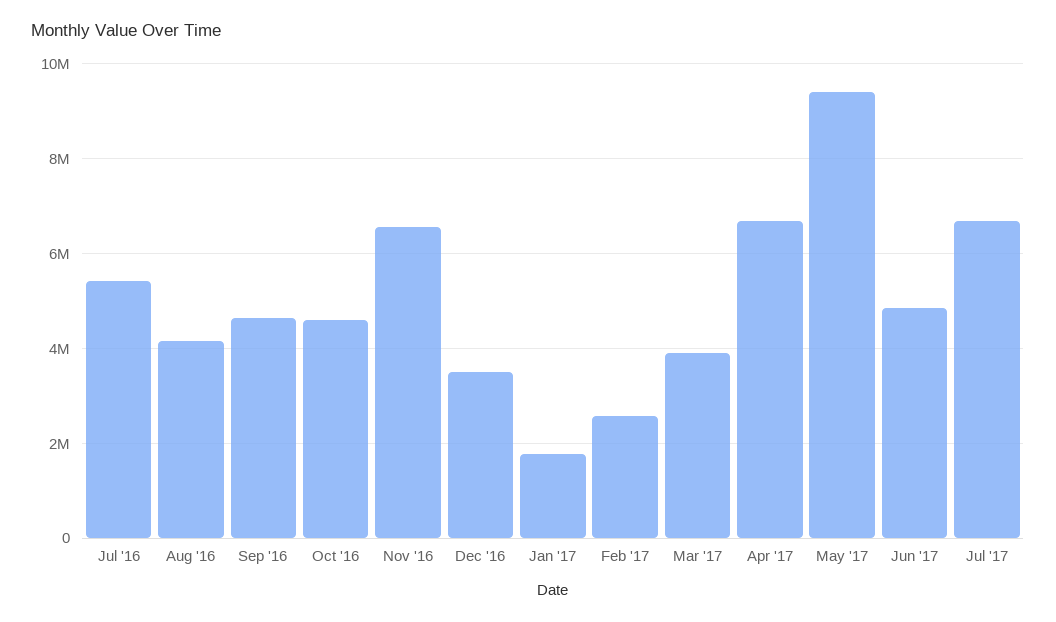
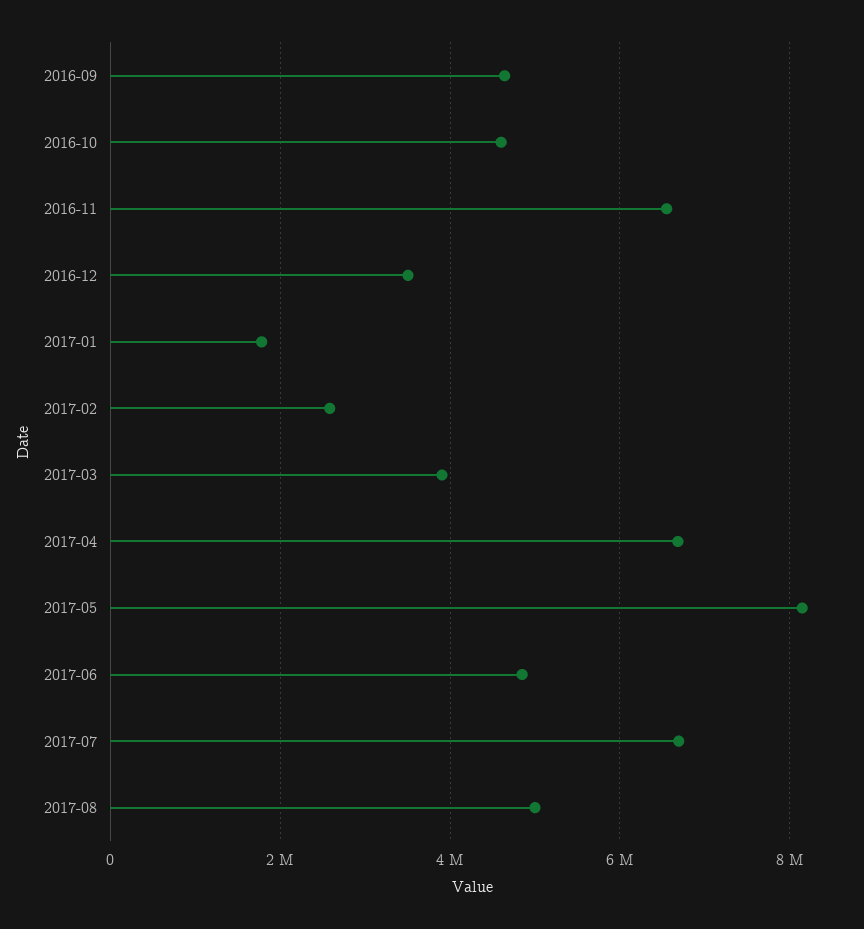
Jul '16: 5400000 -> none
Aug '16: 4200000 -> none
May '17: 9400000 -> 8200000
2017-08: none -> 5000000

